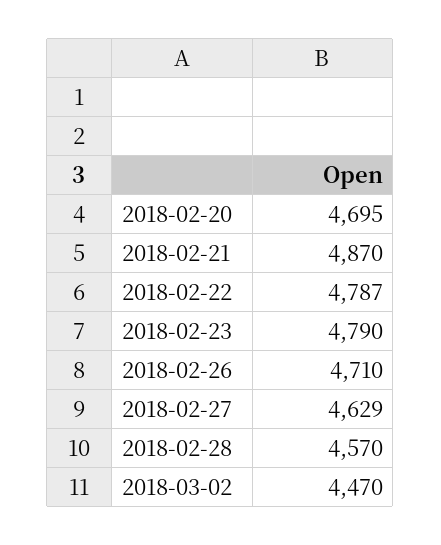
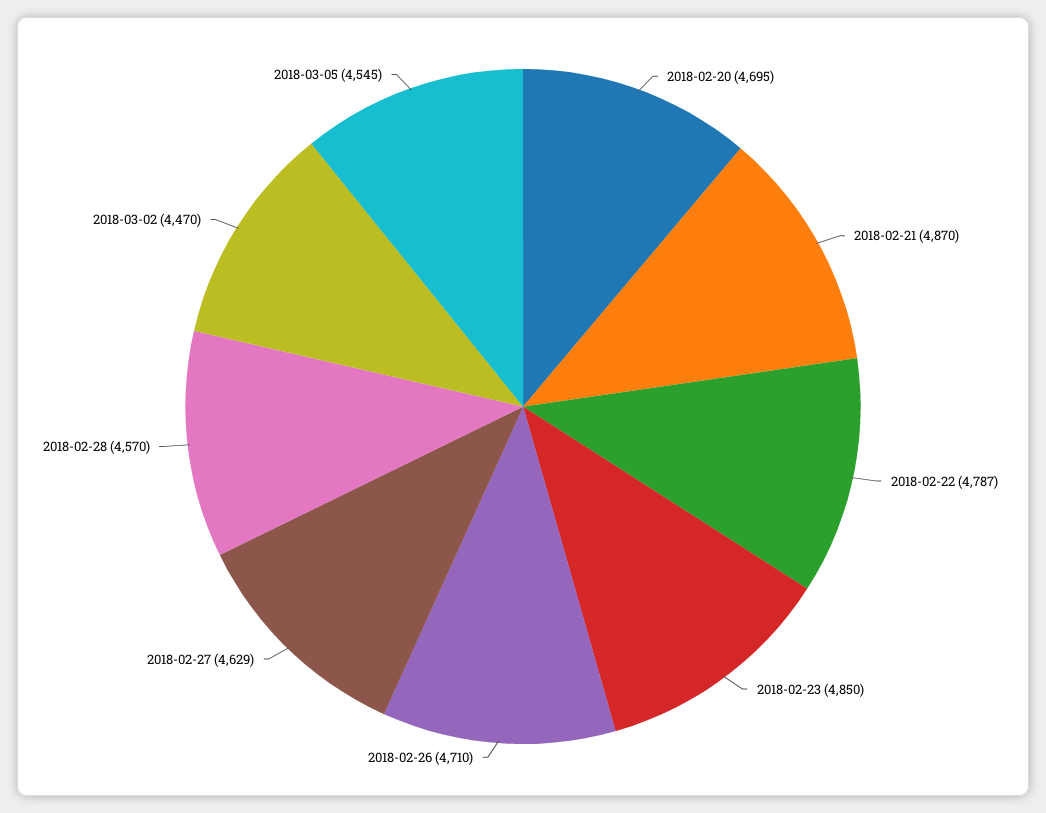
2018-02-23: 4790 -> 4850
2018-03-05: none -> 4545

